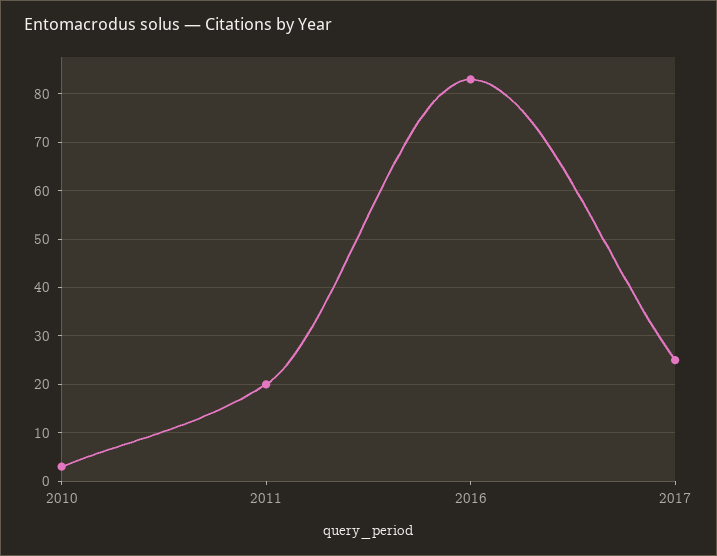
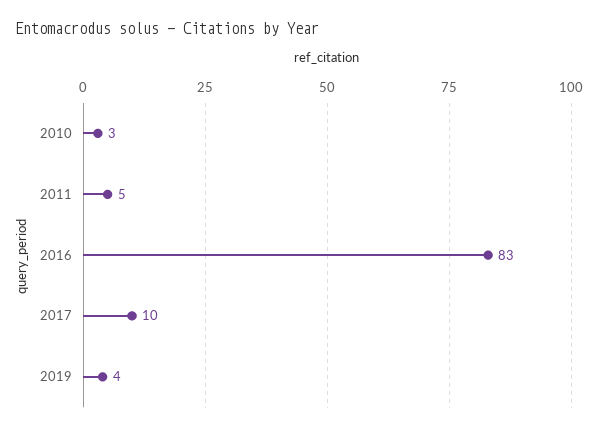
2011: 20 -> 5
2017: 25 -> 10
2019: none -> 4

